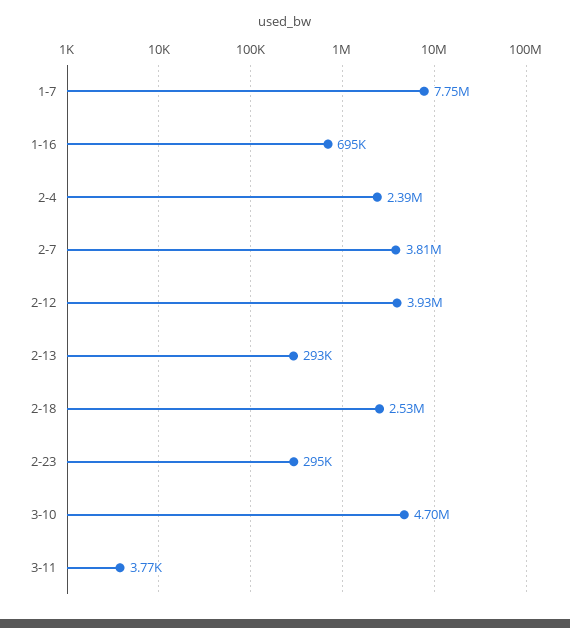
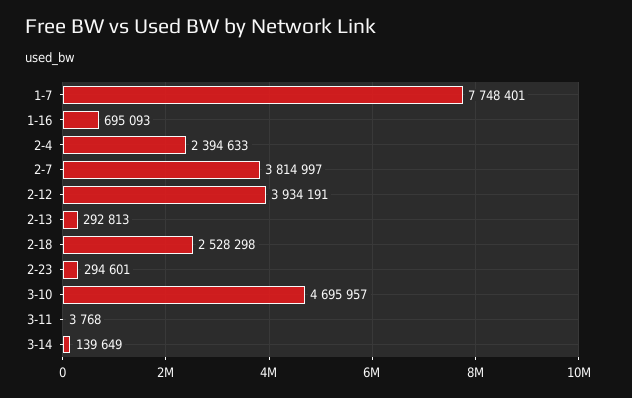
3-14: none -> 139649

